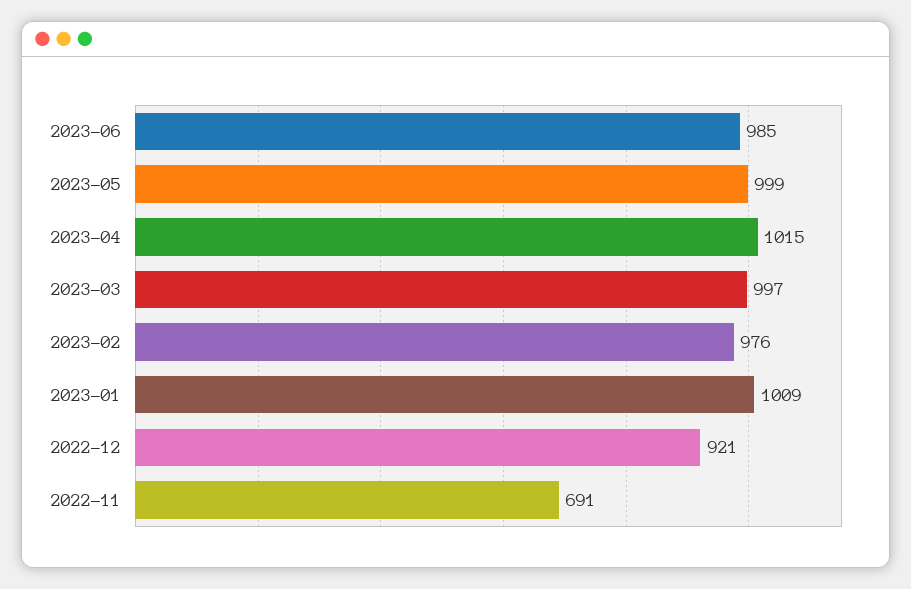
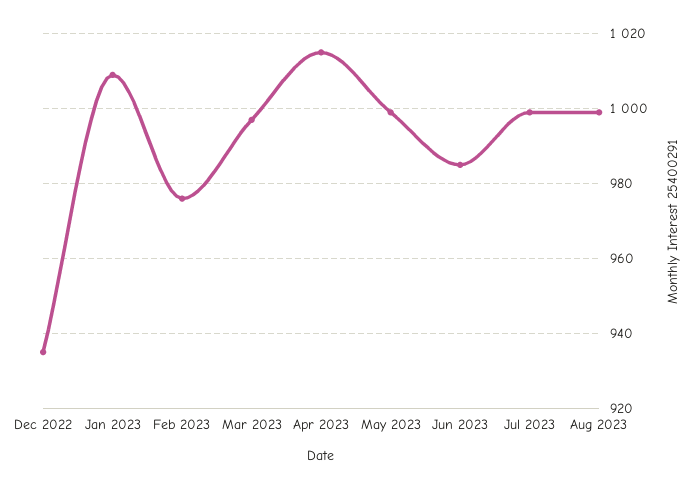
2022-12: 921 -> 935
2022-11: 691 -> none
Jul 2023: none -> 1000
Aug 2023: none -> 1000

